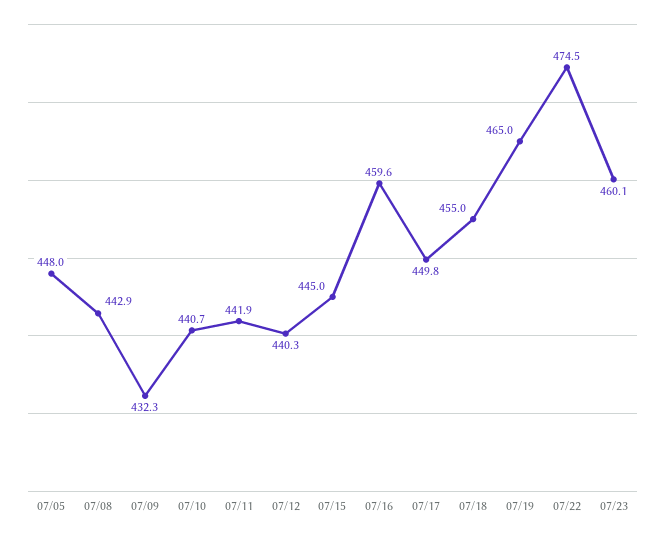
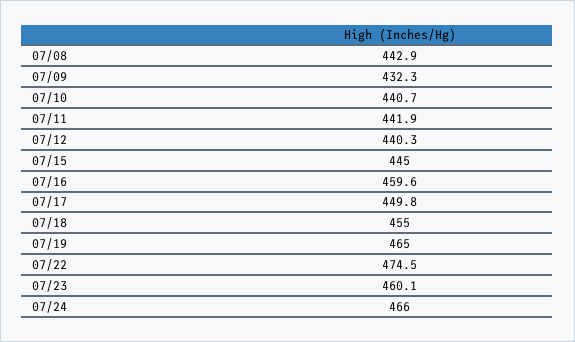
07/05: 448 -> none
07/24: none -> 466

